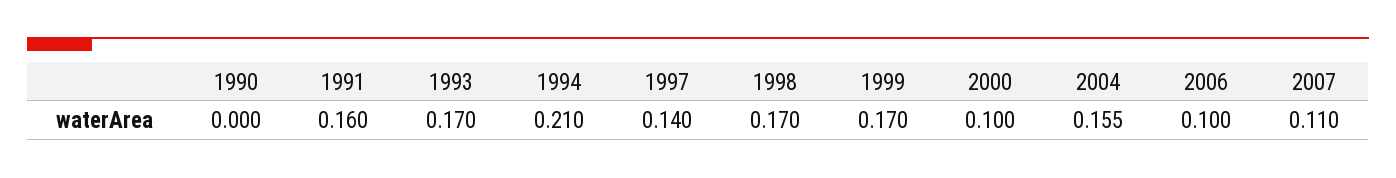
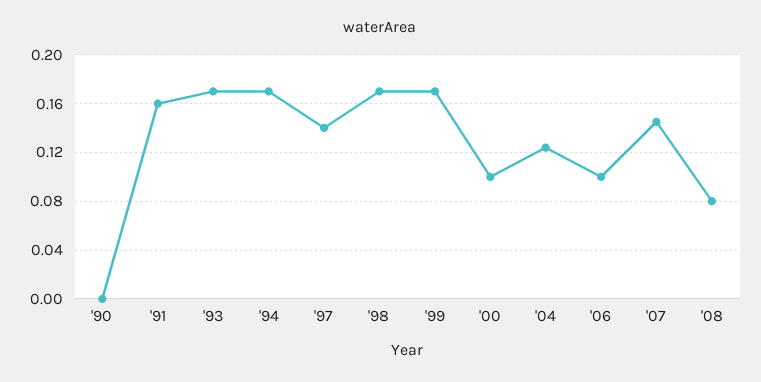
1994: 0.21 -> 0.17
2004: 0.155 -> 0.125
2007: 0.11 -> 0.145
'08: none -> 0.08

